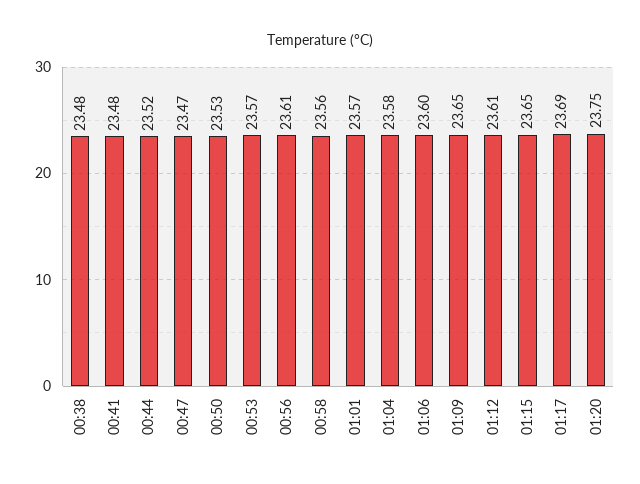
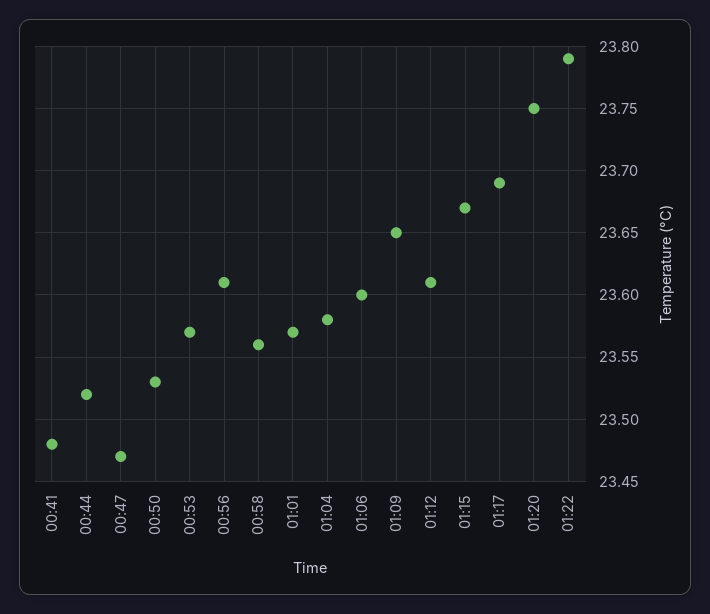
00:38: 23.48 -> none
01:15: 23.65 -> 23.67
01:22: none -> 23.79

